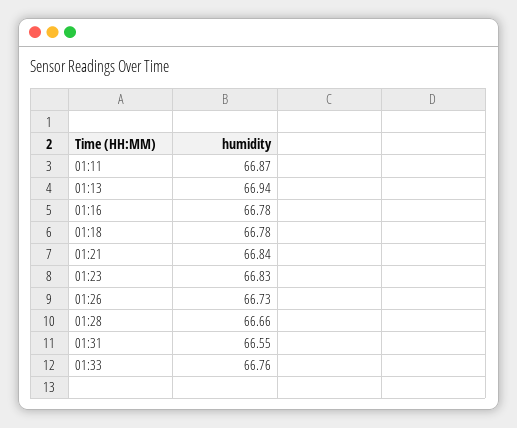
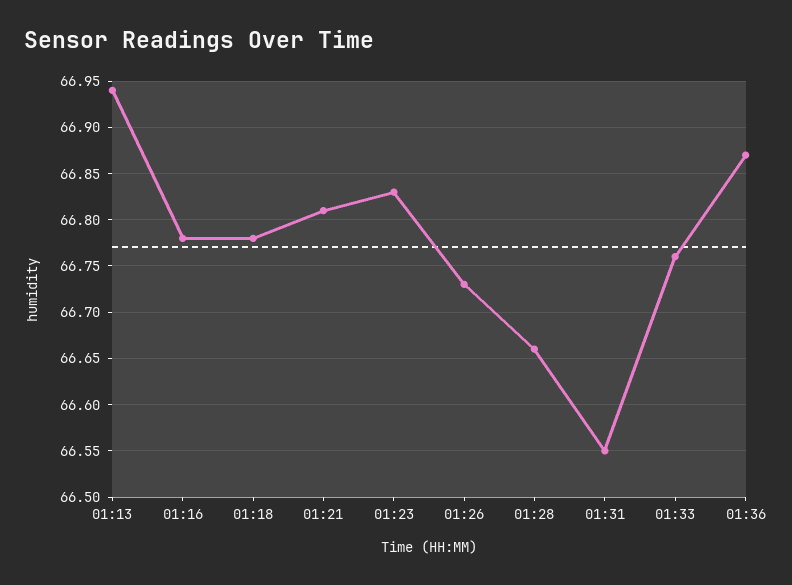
01:11: 66.87 -> none
01:21: 66.84 -> 66.81
01:36: none -> 66.87

